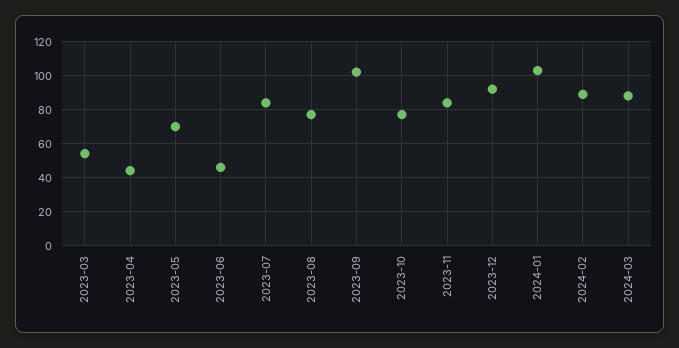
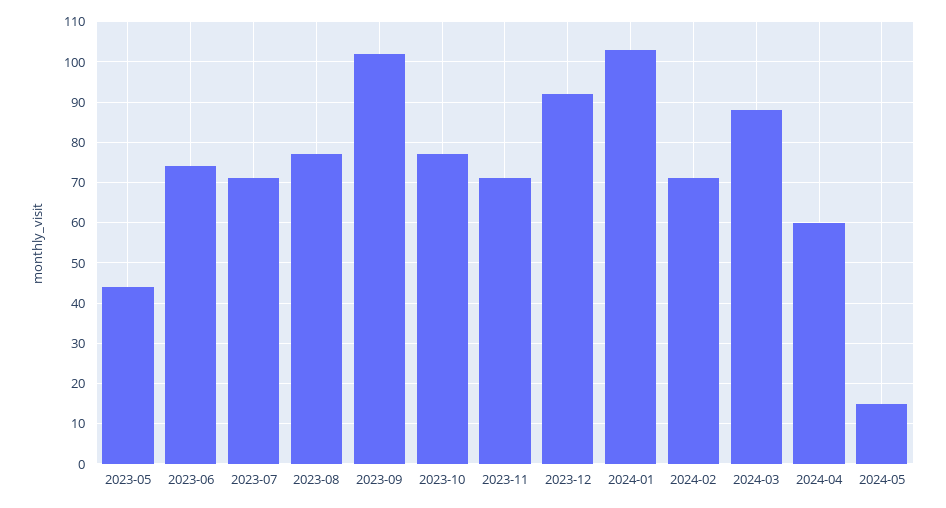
2023-03: 55 -> none
2023-04: 45 -> none
2023-05: 70 -> 45
2023-06: 45 -> 75
2023-07: 85 -> 70
2023-11: 85 -> 70
2024-02: 90 -> 70
2024-04: none -> 60
2024-05: none -> 15

